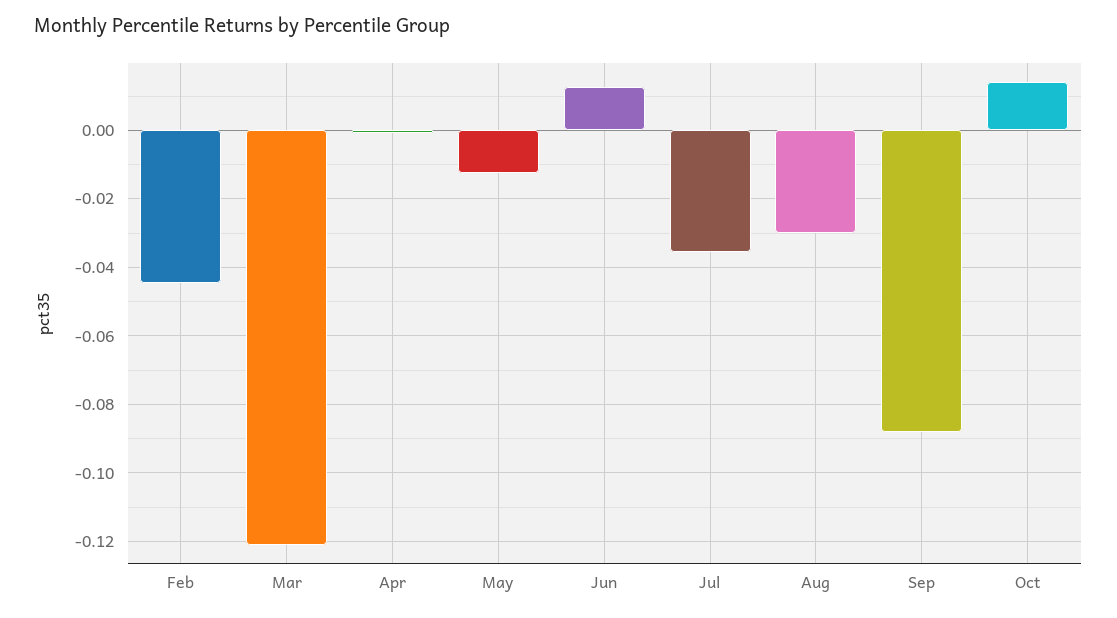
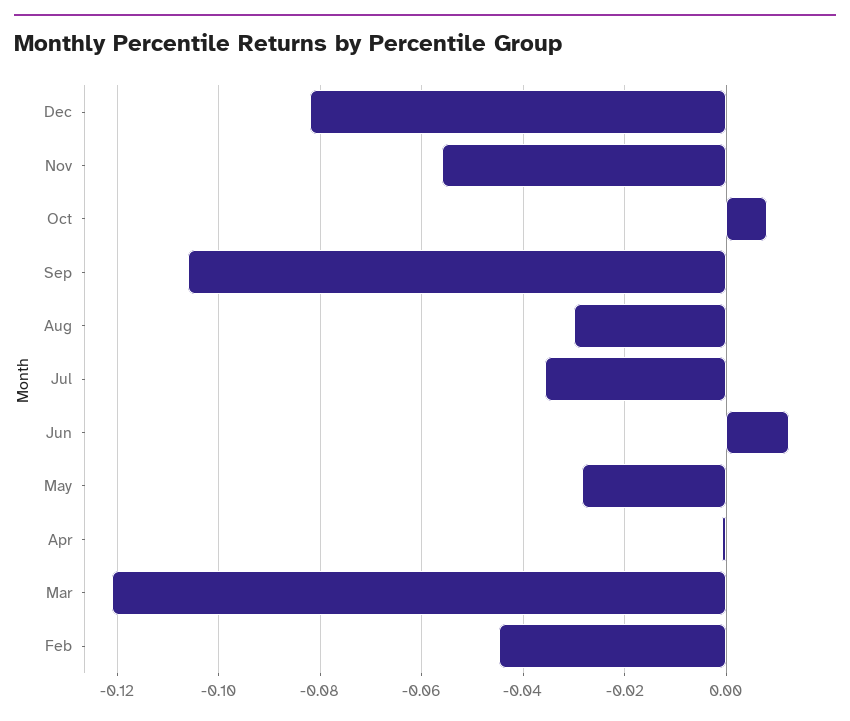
May: -0.012 -> -0.028
Sep: -0.088 -> -0.106
Oct: 0.014 -> 0.008
Dec: none -> -0.082
Nov: none -> -0.056

